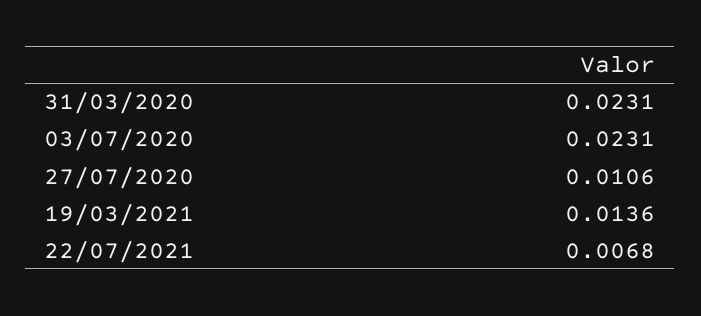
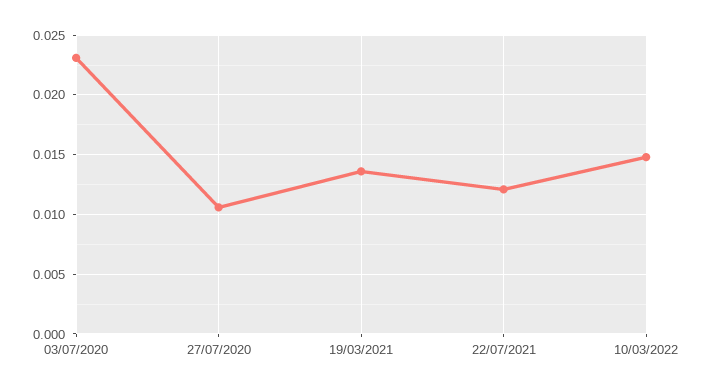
31/03/2020: 0.0231 -> none
22/07/2021: 0.0068 -> 0.012
10/03/2022: none -> 0.015

